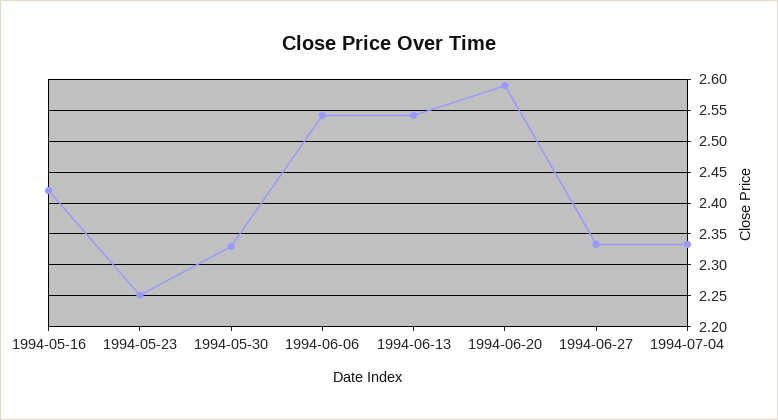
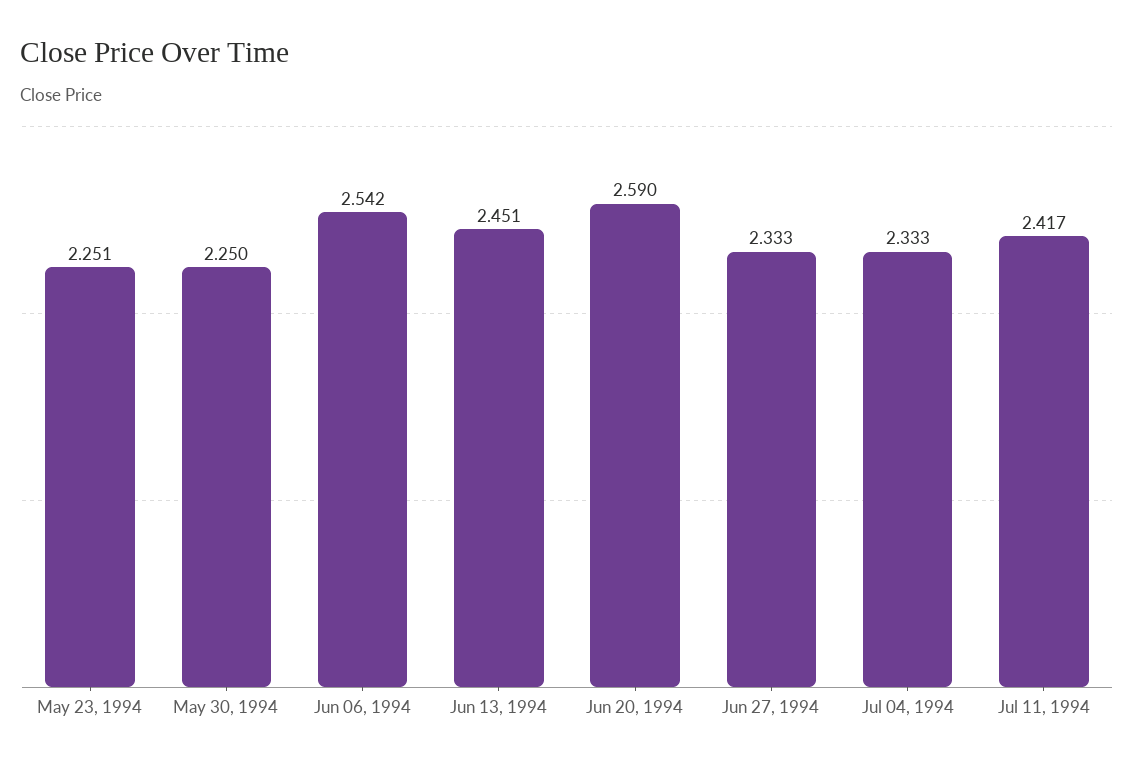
1994-05-16: 2.42 -> none
1994-05-30: 2.33 -> 2.25
1994-06-13: 2.54 -> 2.451
Jul 11, 1994: none -> 2.417

